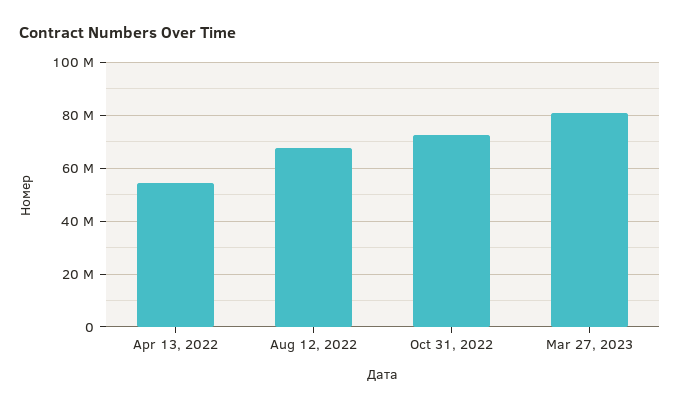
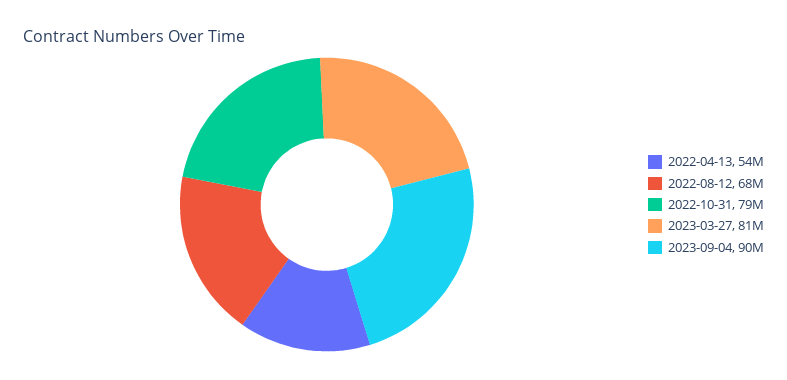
Oct 31, 2022: 72500000 -> 79000000
2023-09-04: none -> 90000000

